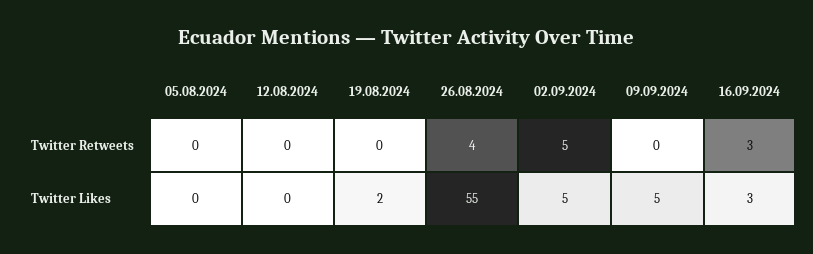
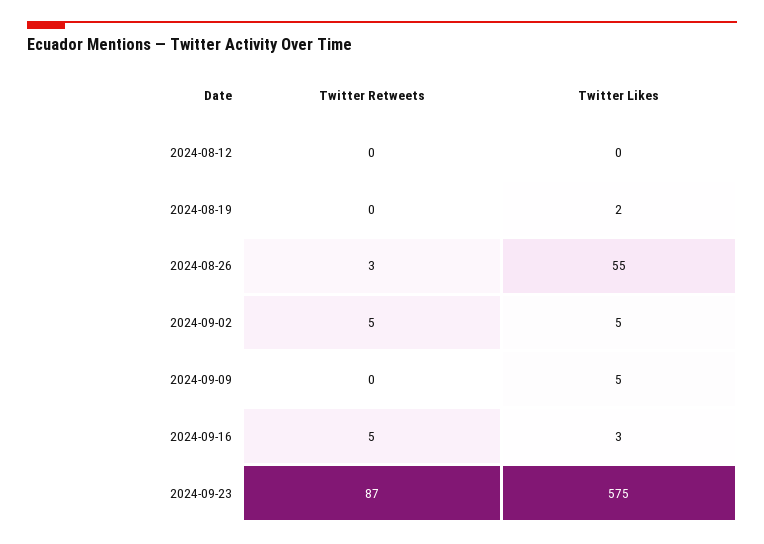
05.08.2024, Twitter Retweets: 0 -> none
26.08.2024, Twitter Retweets: 4 -> 3
16.09.2024, Twitter Retweets: 3 -> 5
05.08.2024, Twitter Likes: 0 -> none
2024-09-23, Twitter Retweets: none -> 87
2024-09-23, Twitter Likes: none -> 575

